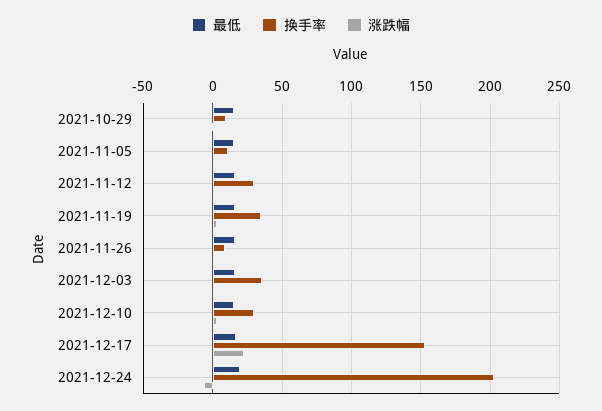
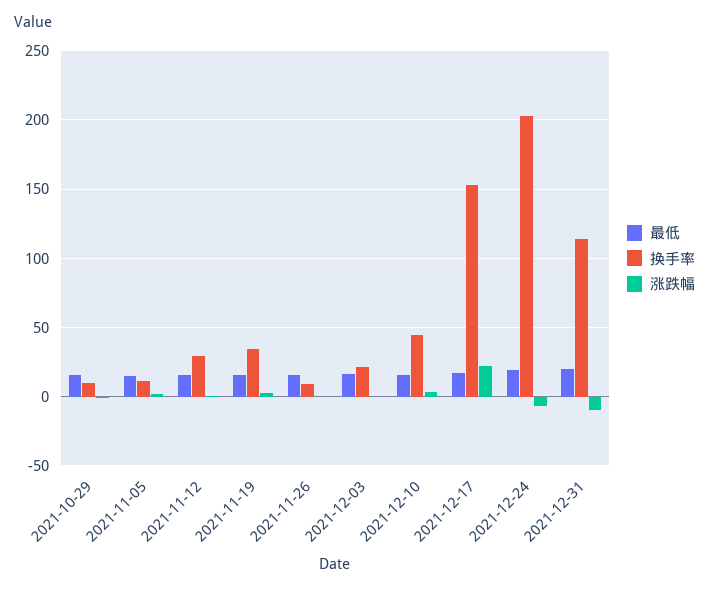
换手率, 2021-12-03: 35 -> 20
换手率, 2021-12-10: 30 -> 45
最低, 2021-12-31: none -> 20
换手率, 2021-12-31: none -> 115
涨跌幅, 2021-12-31: none -> -10

